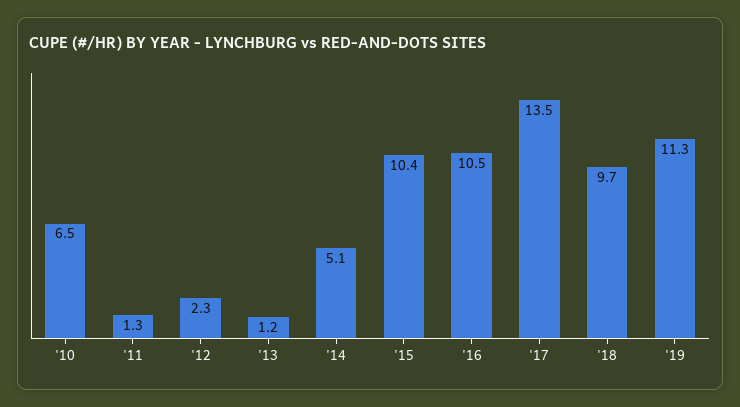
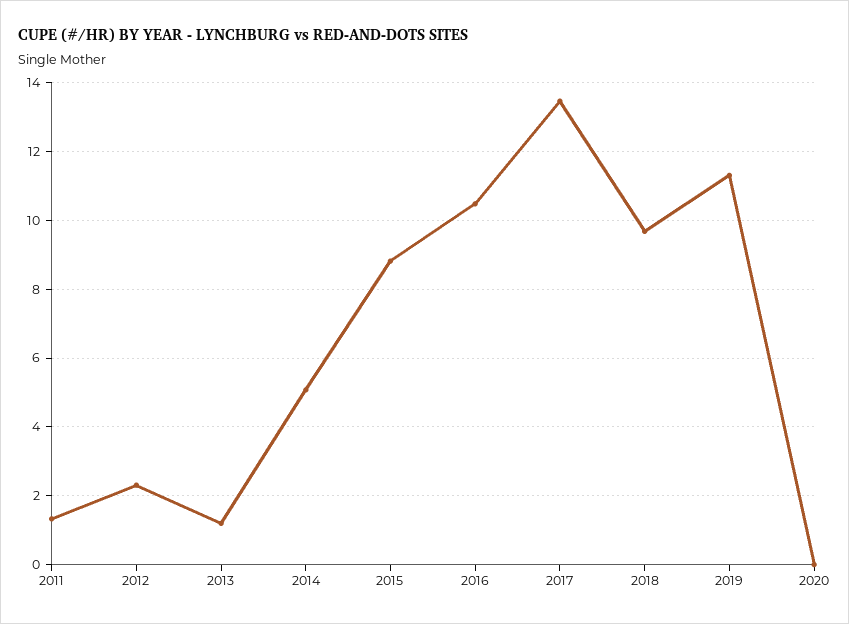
'10: 6.5 -> none
'15: 10.4 -> 8.8
2020: none -> 0

